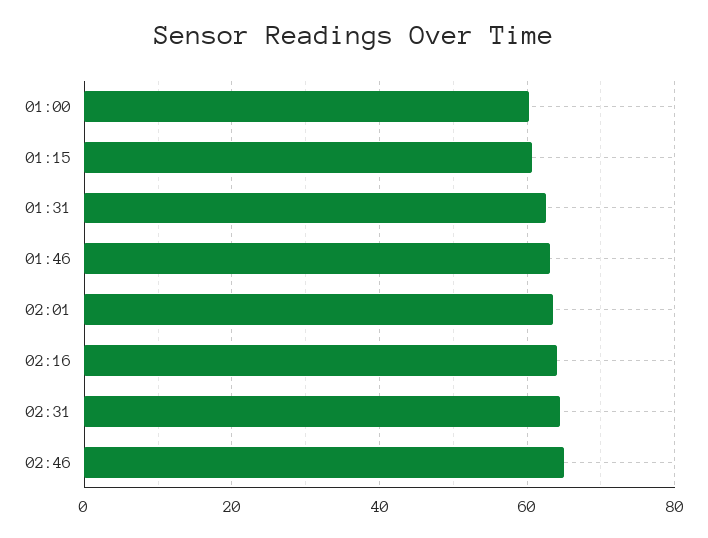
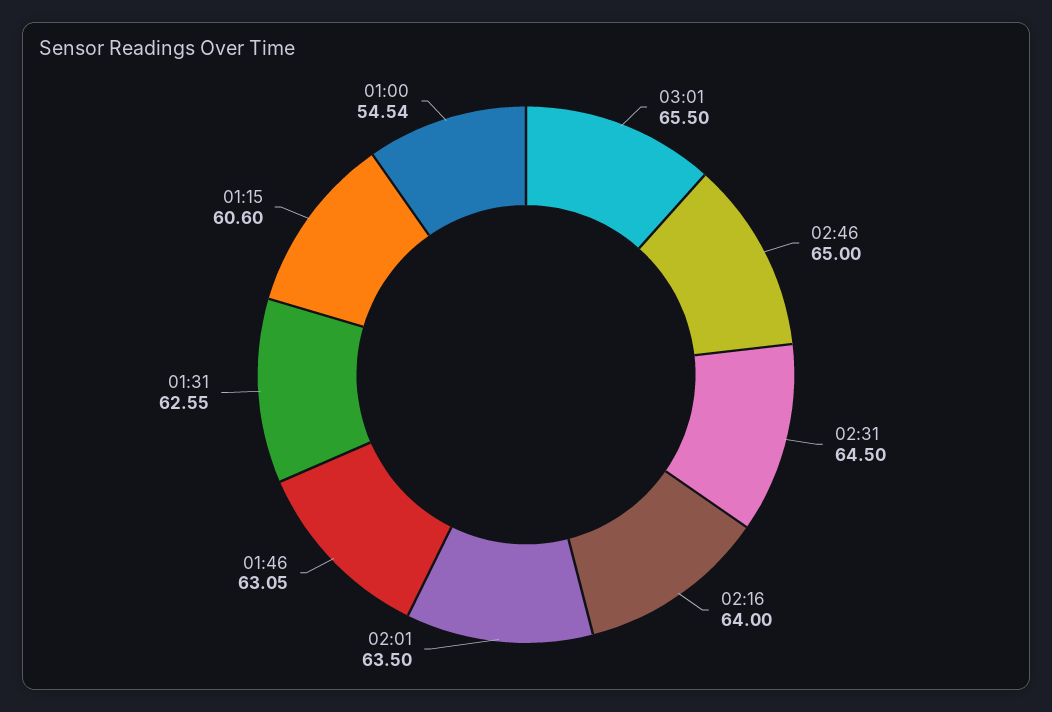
01:00: 60 -> 54.54
03:01: none -> 65.5

